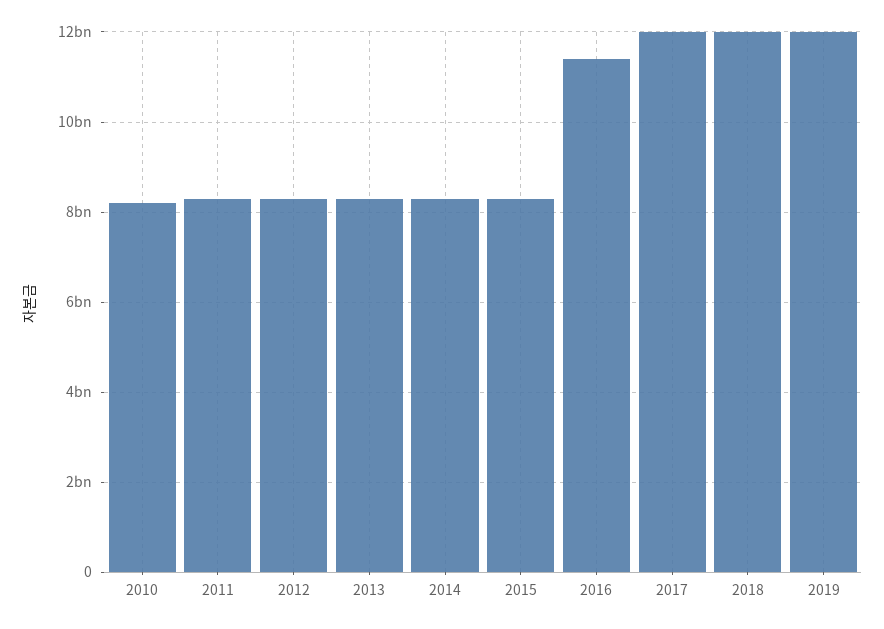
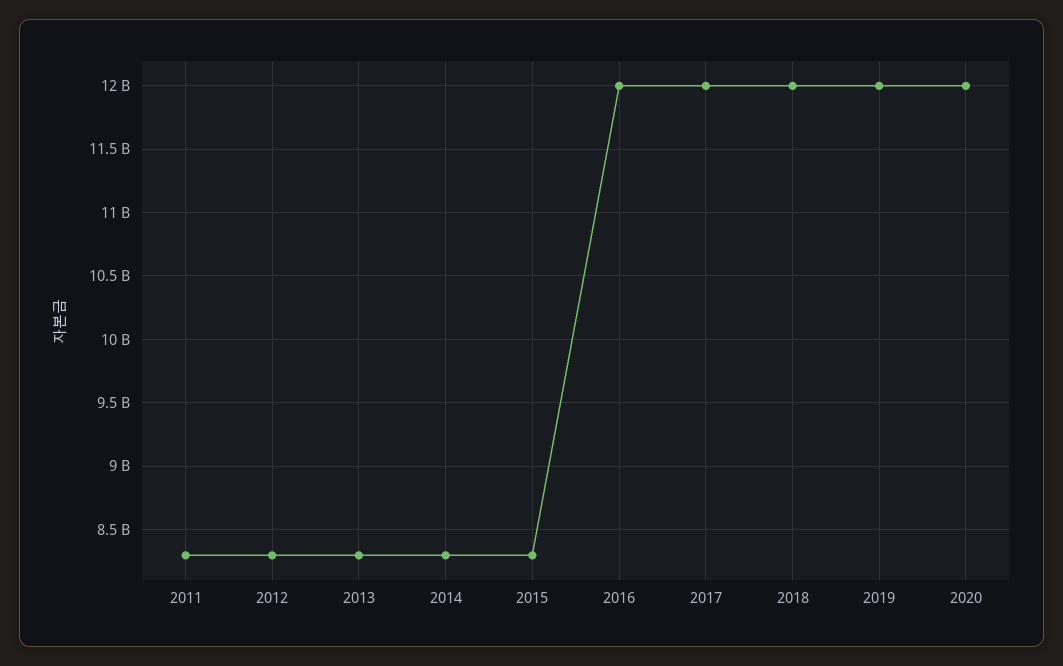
2010: 8200000000 -> none
2016: 11400000000 -> 12000000000
2020: none -> 12000000000

